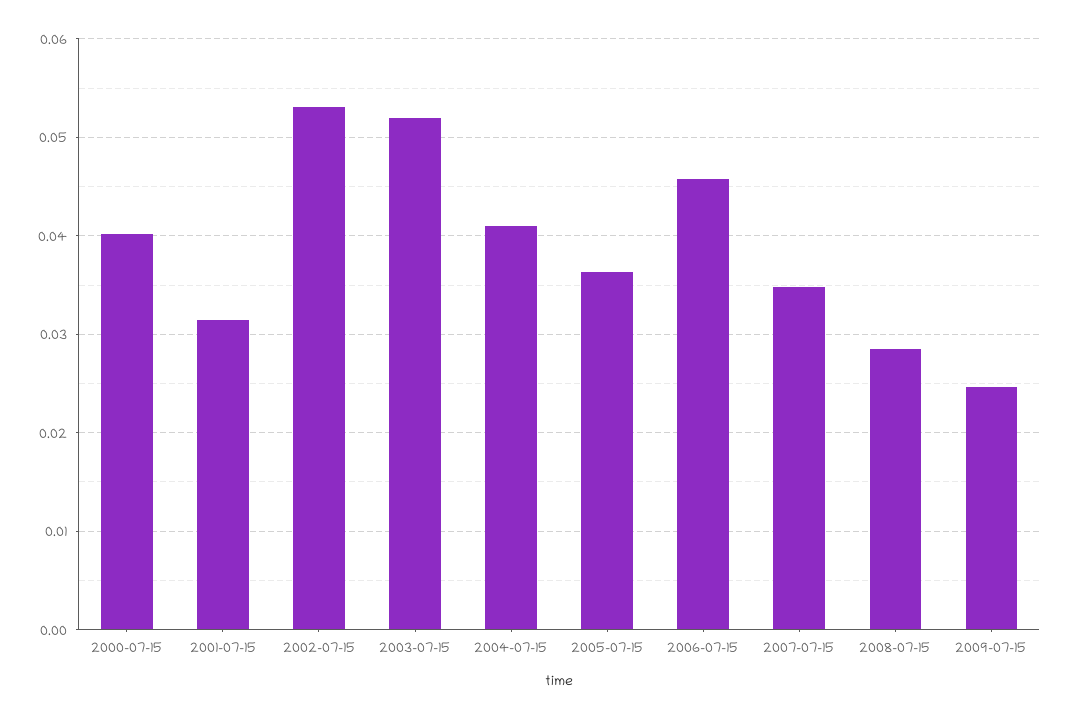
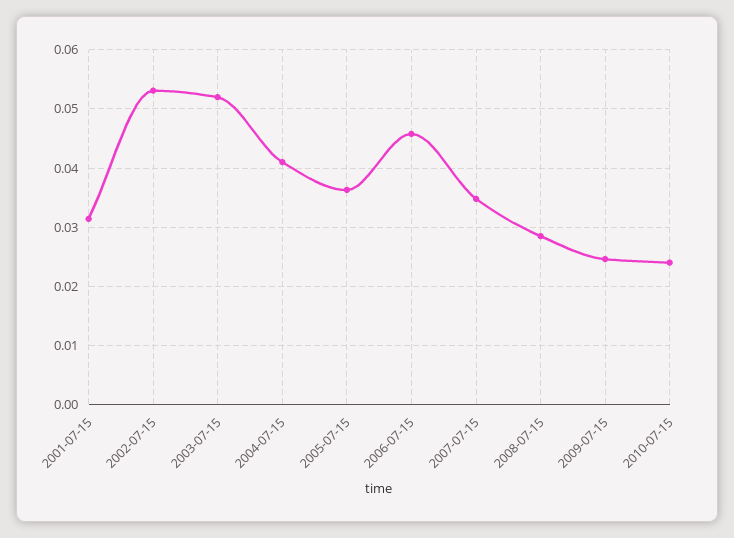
2000-07-15: 0.04 -> none
2010-07-15: none -> 0.024

